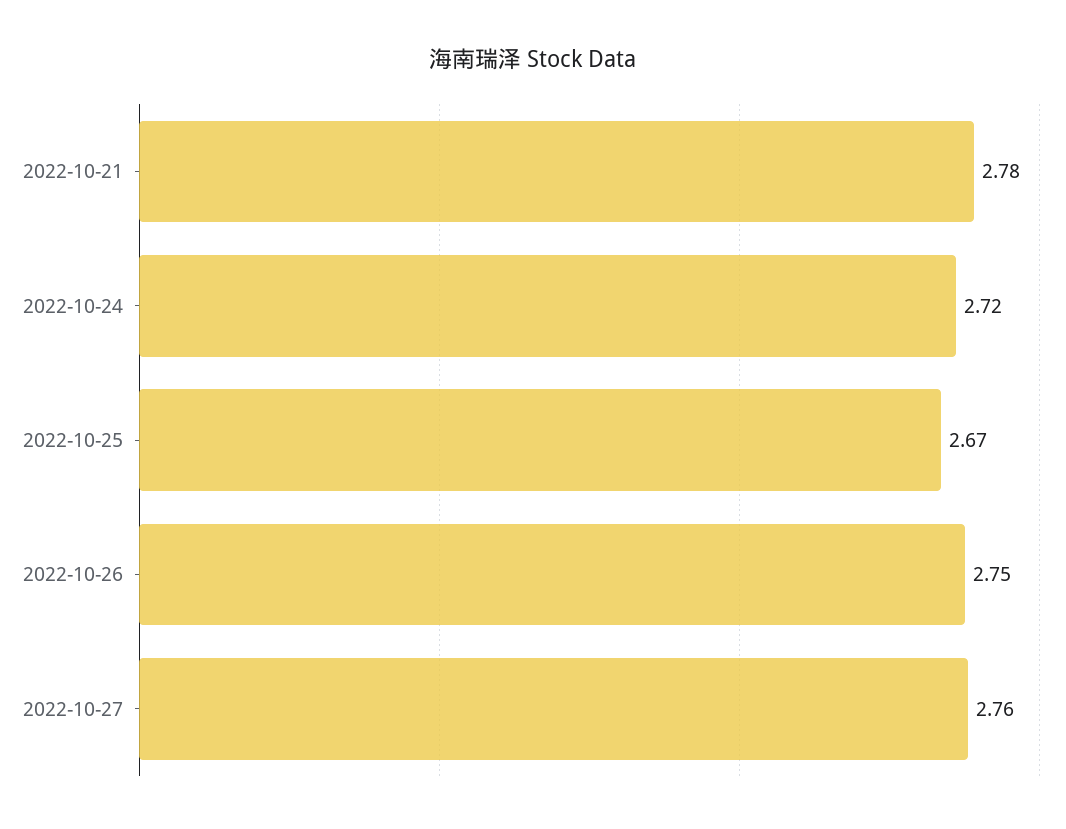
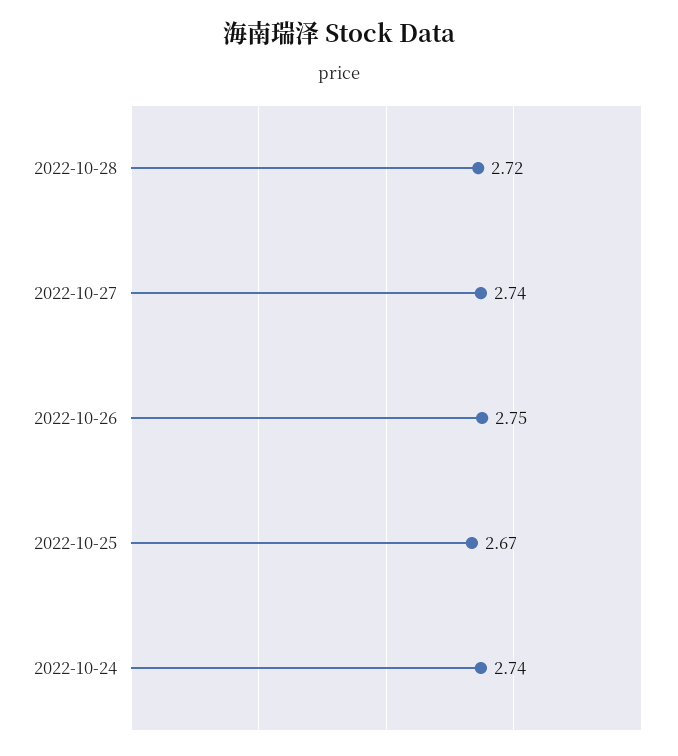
2022-10-21: 2.78 -> none
2022-10-24: 2.72 -> 2.74
2022-10-27: 2.76 -> 2.74
2022-10-28: none -> 2.72

